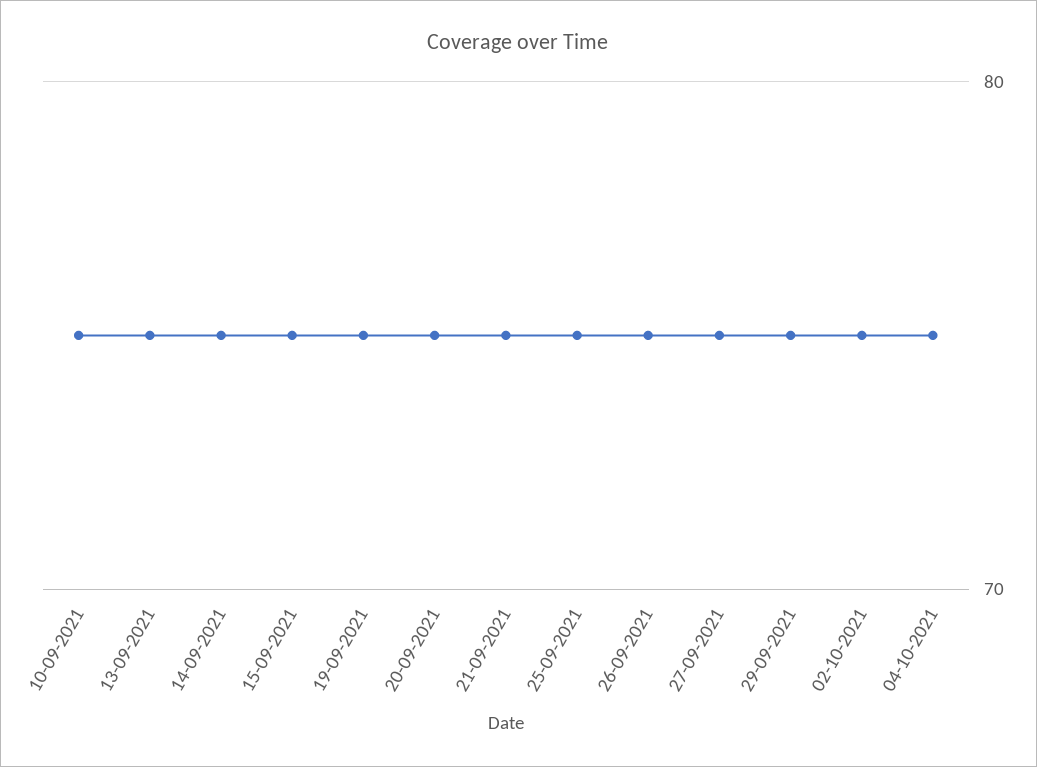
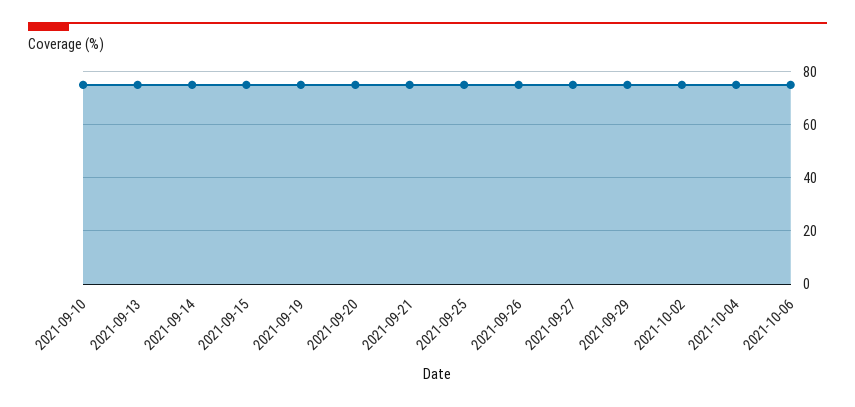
2021-10-06: none -> 75

